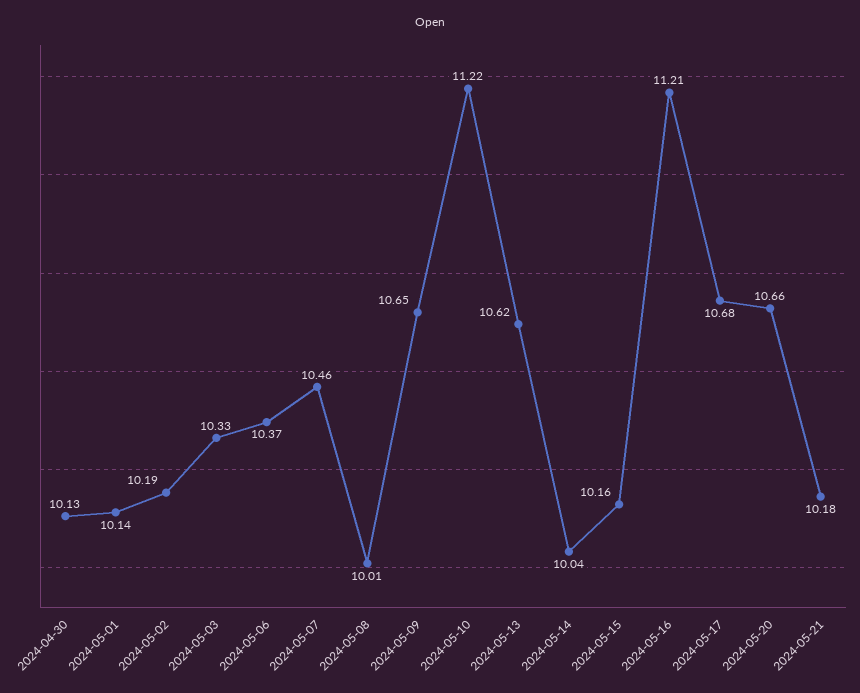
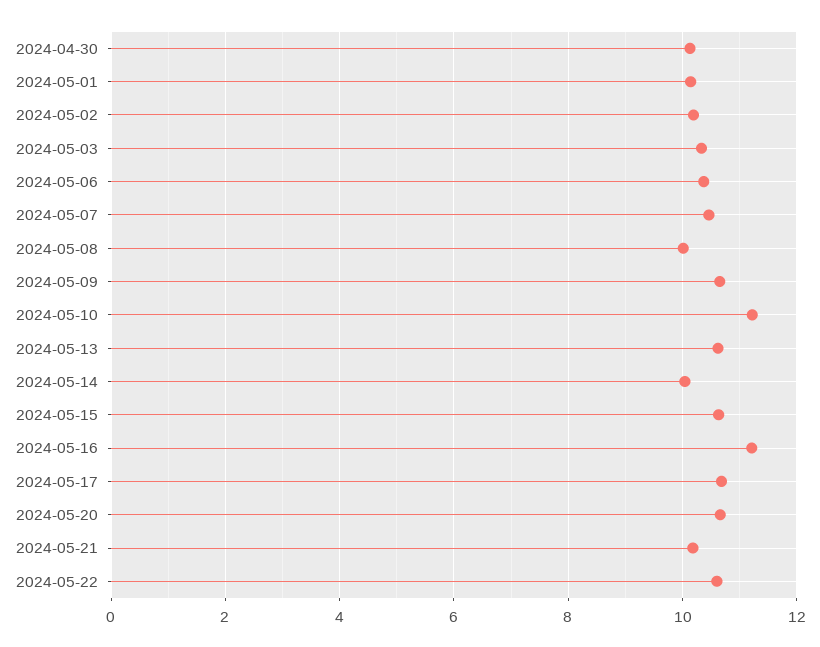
2024-05-15: 10.16 -> 10.6
2024-05-22: none -> 10.6

